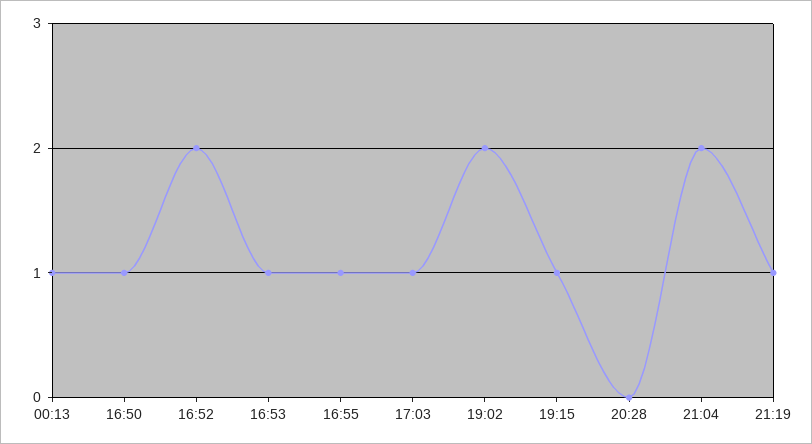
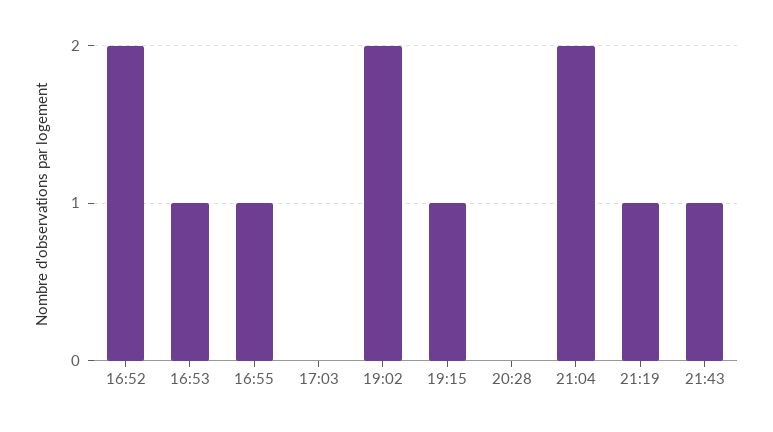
00:13: 1 -> none
16:50: 1 -> none
17:03: 1 -> 0
21:43: none -> 1

